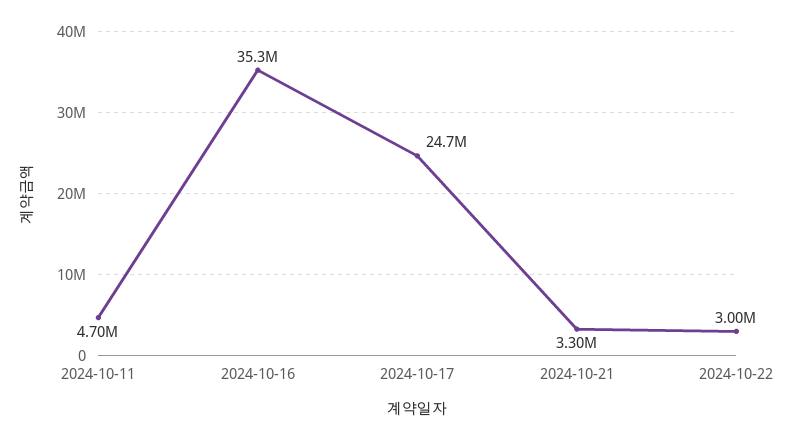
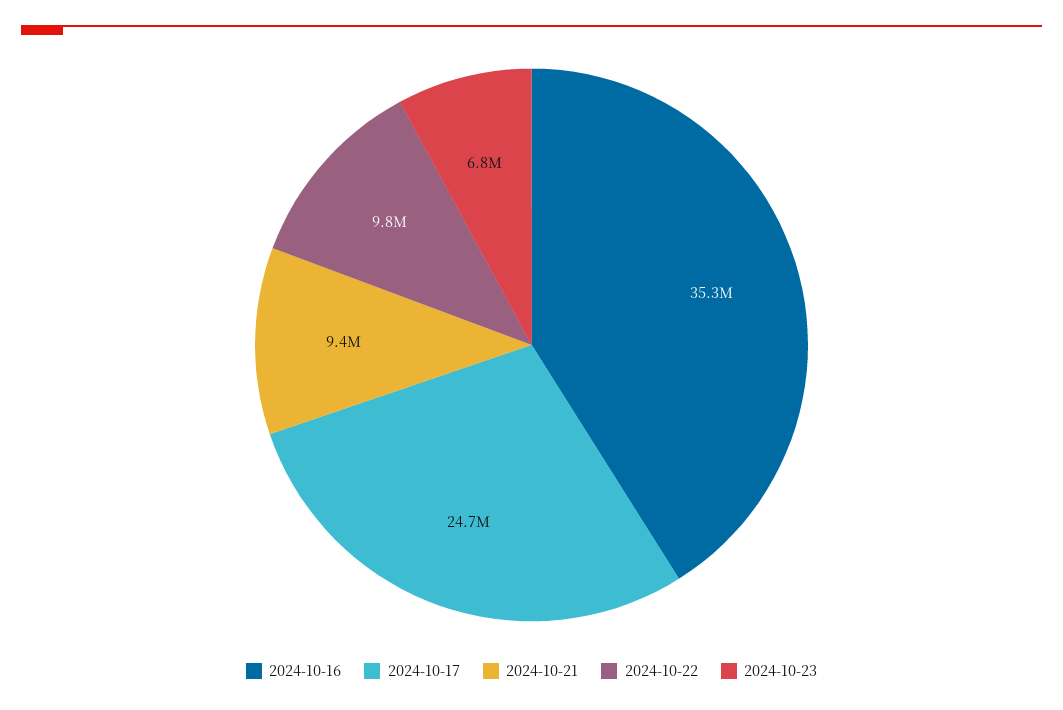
2024-10-11: 4700000 -> none
2024-10-21: 3300000 -> 9400000
2024-10-22: 3000000 -> 9800000
2024-10-23: none -> 6800000

